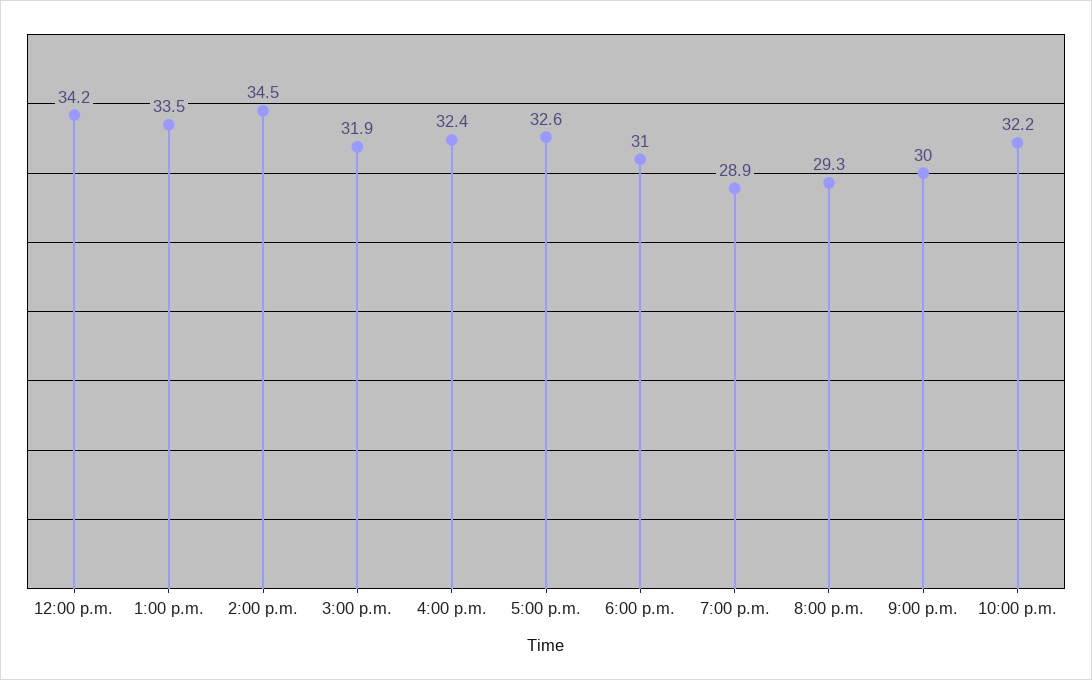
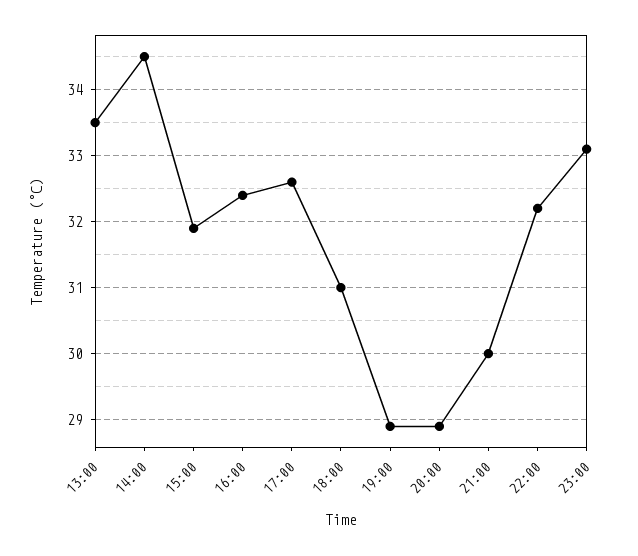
12:00 p.m.: 34.2 -> none
8:00 p.m.: 29.3 -> 28.9
23:00: none -> 33.1

